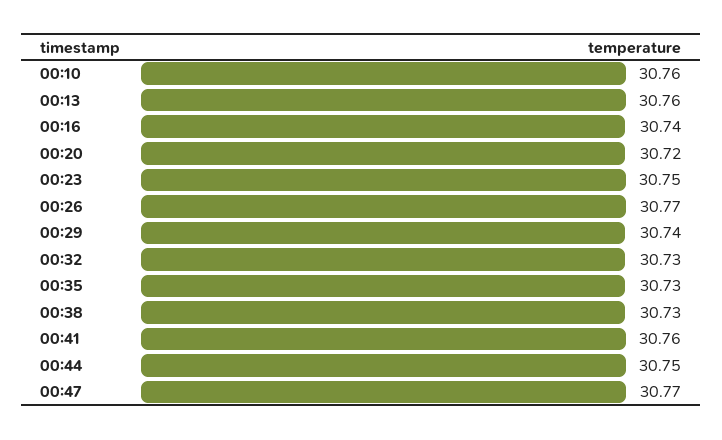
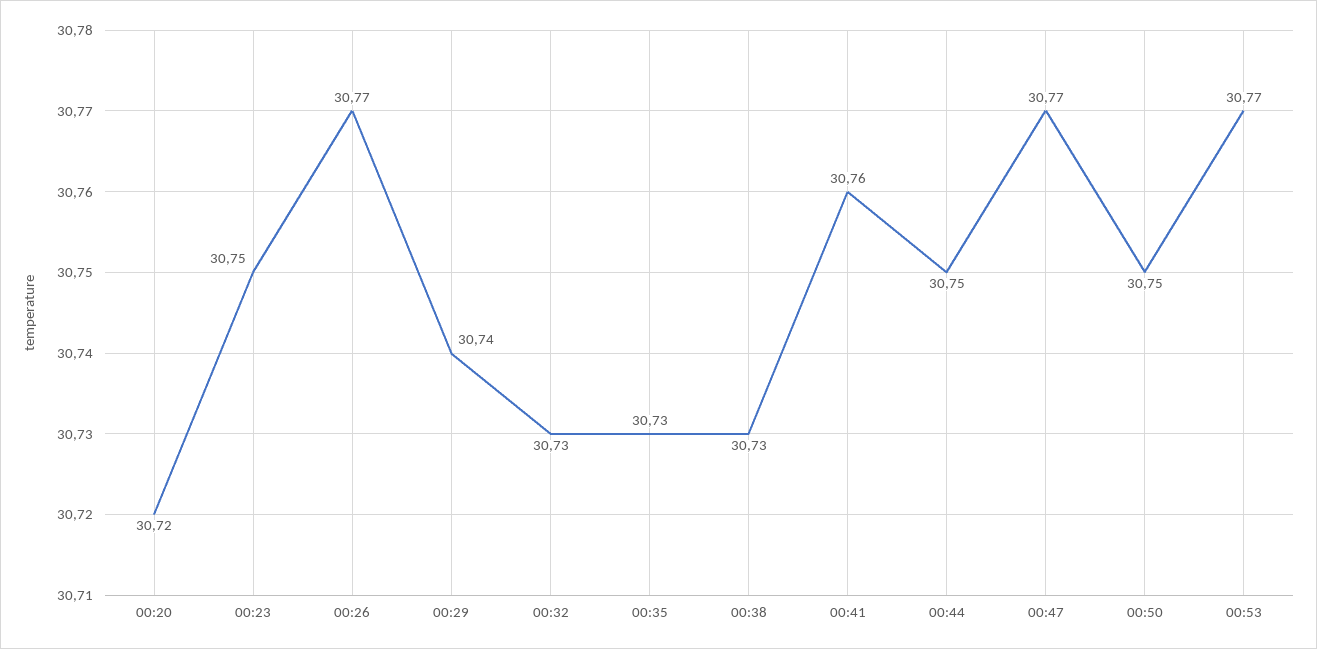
00:10: 30.76 -> none
00:13: 30.76 -> none
00:16: 30.74 -> none
00:50: none -> 30.75
00:53: none -> 30.77

